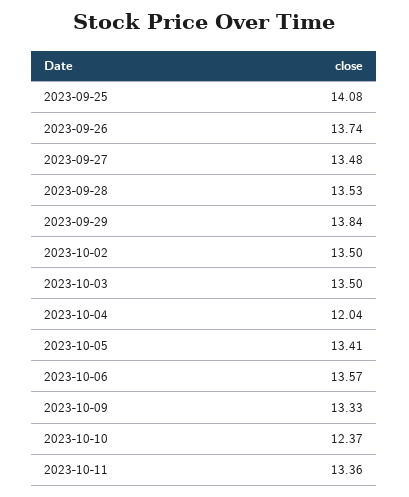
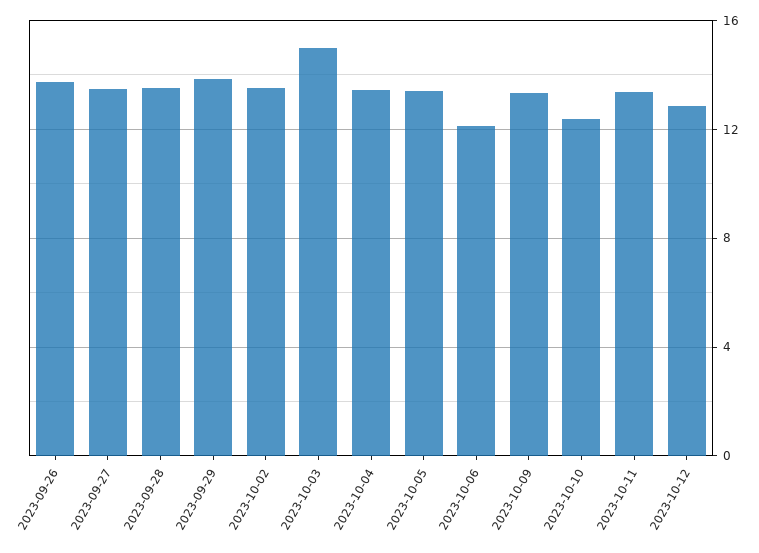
2023-09-25: 14.08 -> none
2023-10-03: 13.5 -> 15
2023-10-04: 12.04 -> 13.5
2023-10-06: 13.57 -> 12
2023-10-12: none -> 13

